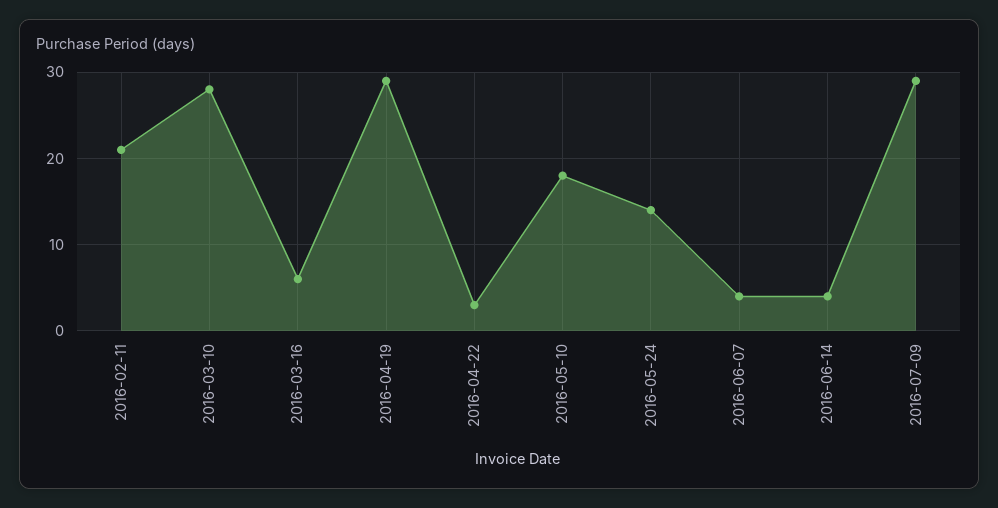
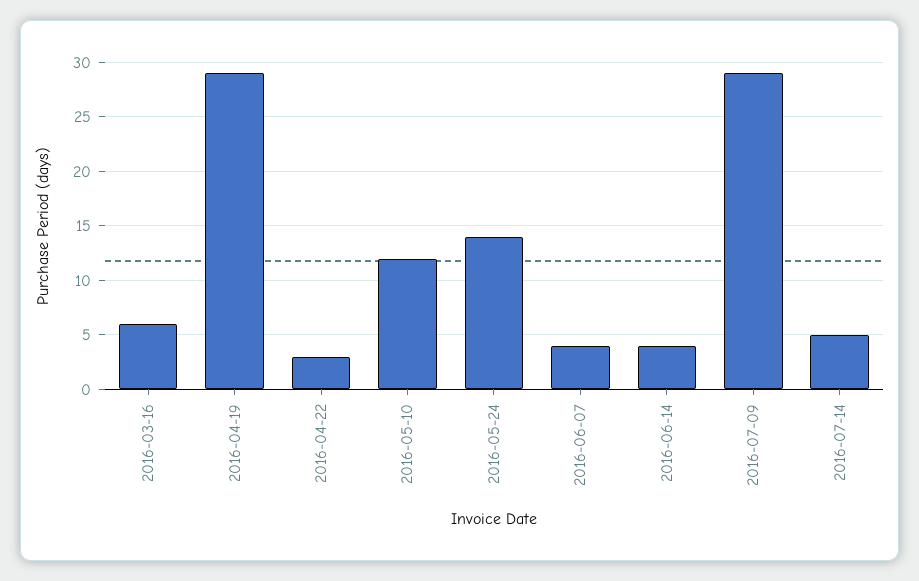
2016-02-11: 21 -> none
2016-03-10: 28 -> none
2016-05-10: 18 -> 12
2016-07-14: none -> 5

